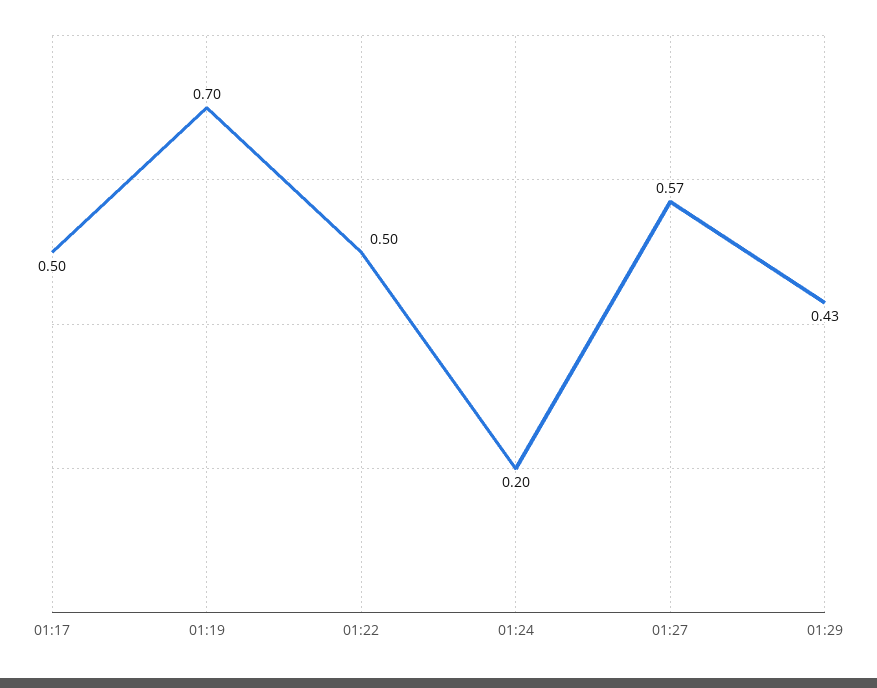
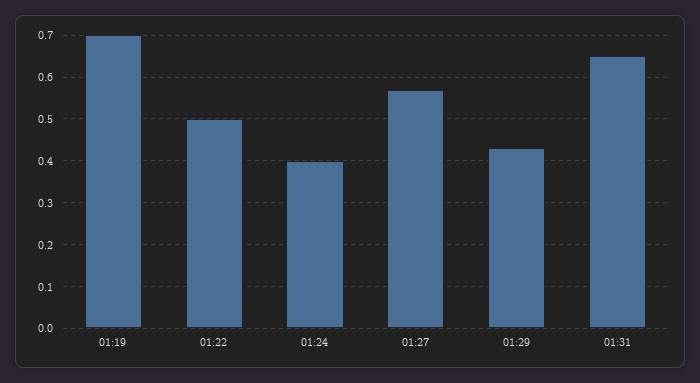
01:17: 0.5 -> none
01:24: 0.2 -> 0.4
01:31: none -> 0.65

